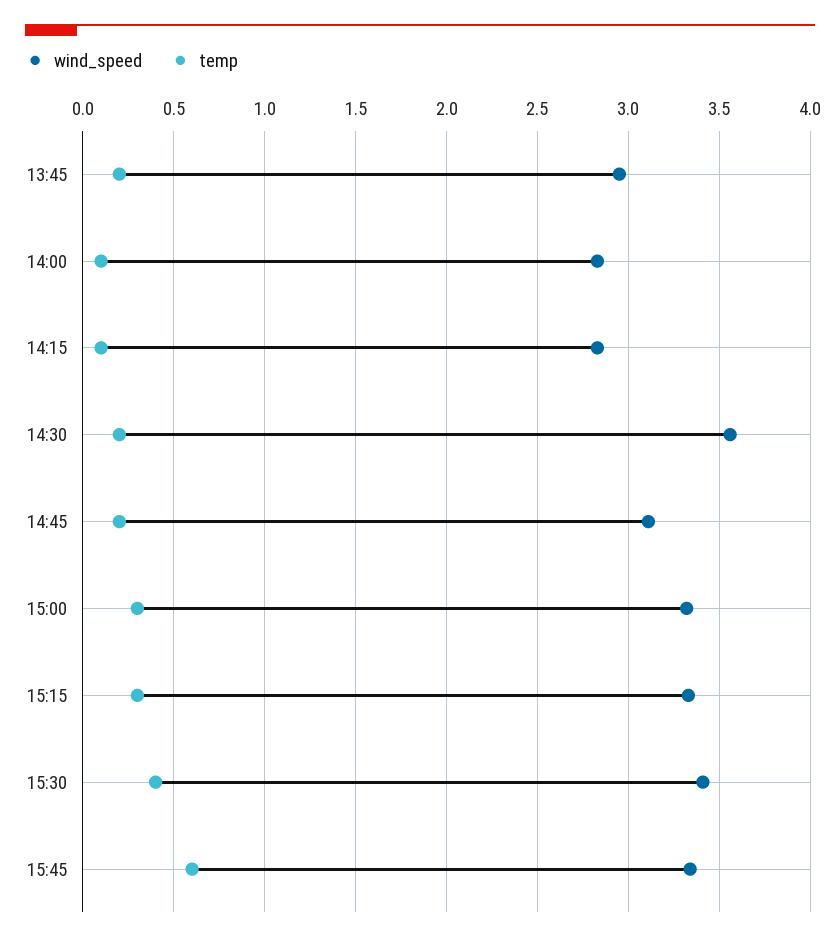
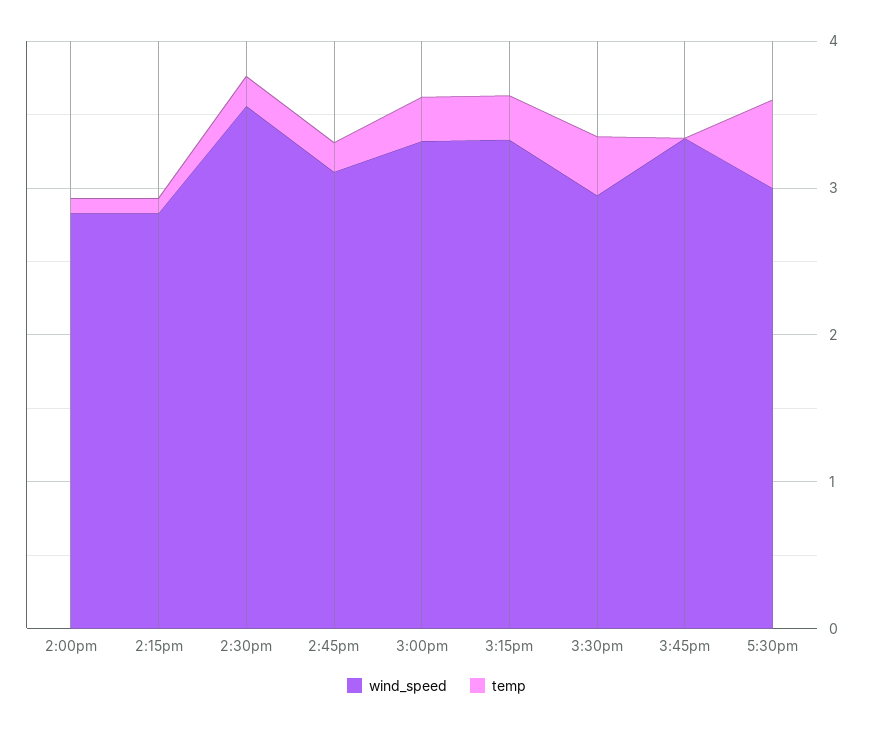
wind_speed, 13:45: 2.95 -> none
temp, 13:45: 0.2 -> none
wind_speed, 15:30: 3.4 -> 3
temp, 15:45: 0.6 -> 0
wind_speed, 5:30pm: none -> 3
temp, 5:30pm: none -> 0.6

